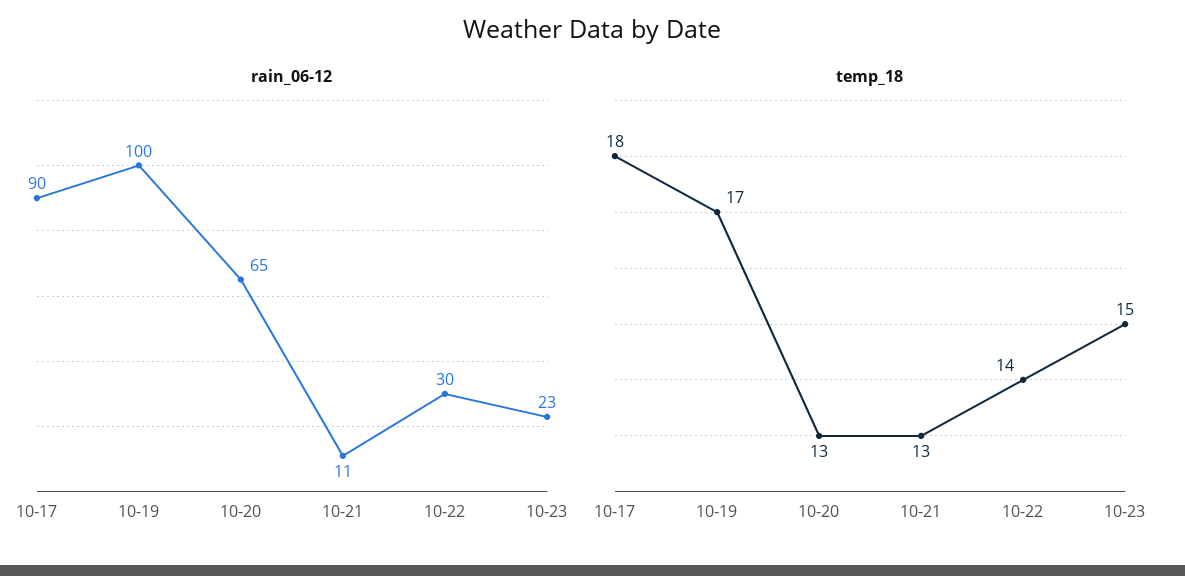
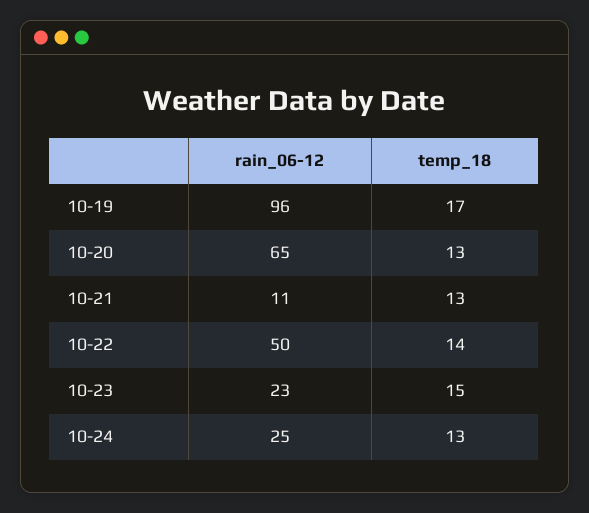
rain_06-12, 10-17: 90 -> none
rain_06-12, 10-19: 100 -> 96
rain_06-12, 10-22: 30 -> 50
temp_18, 10-17: 18 -> none
rain_06-12, 10-24: none -> 25
temp_18, 10-24: none -> 13

